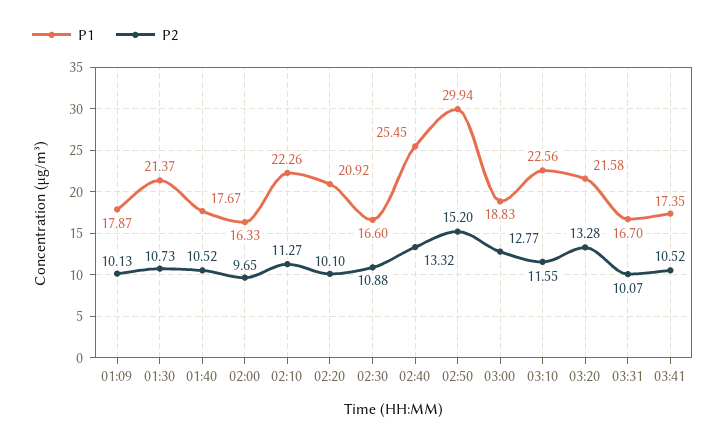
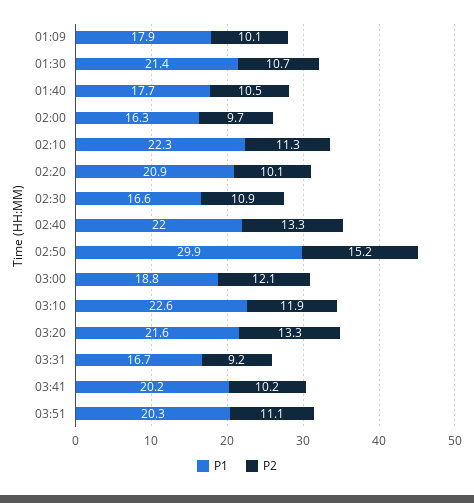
P1, 02:40: 25.45 -> 22
P2, 03:00: 12.77 -> 12.1
P2, 03:10: 11.55 -> 11.9
P2, 03:31: 10.07 -> 9.2
P1, 03:41: 17.35 -> 20.2
P2, 03:41: 10.52 -> 10.2
P1, 03:51: none -> 20.3
P2, 03:51: none -> 11.1

